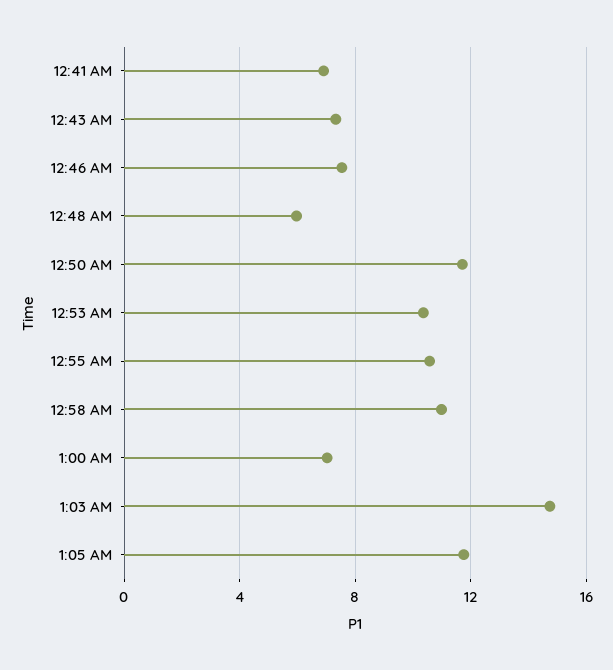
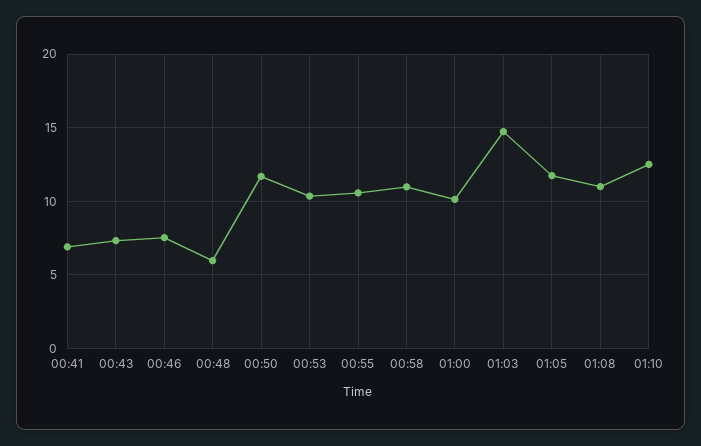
1:00 AM: 7 -> 10
01:08: none -> 11
01:10: none -> 12.5

